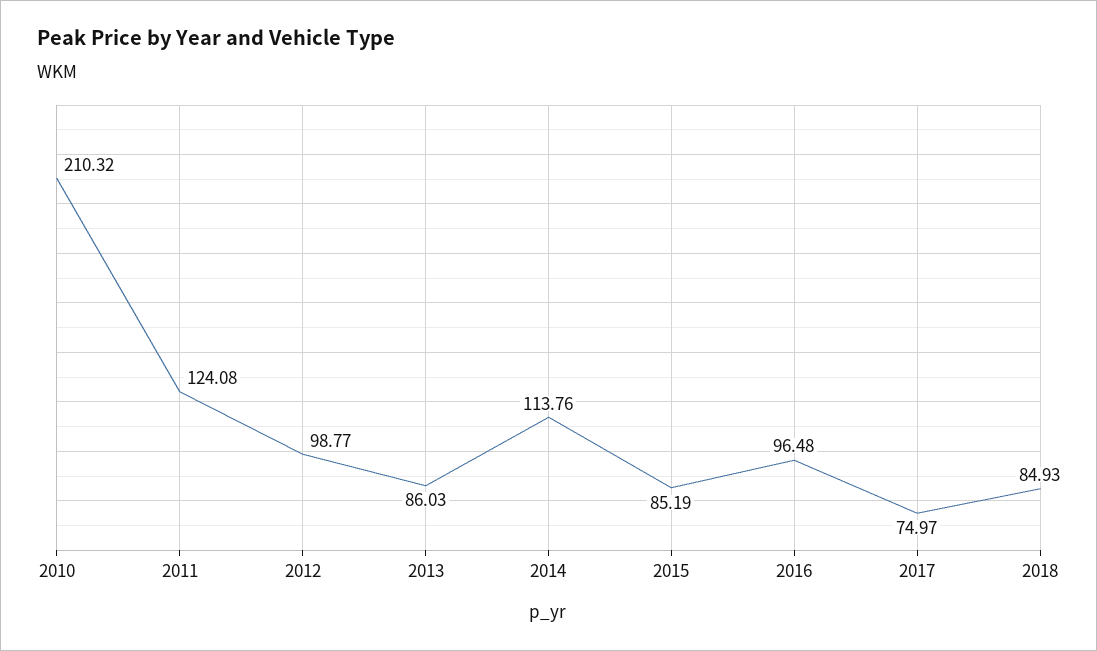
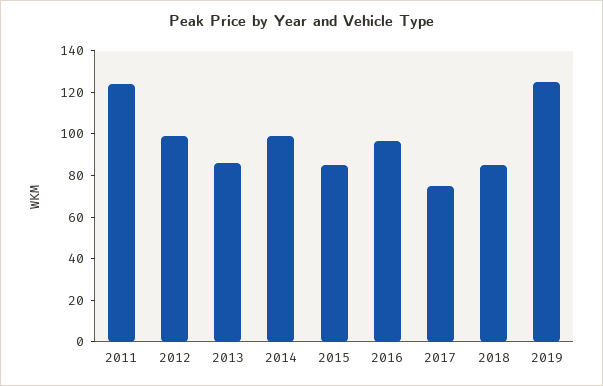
2010: 210.32 -> none
2014: 113.76 -> 100
2019: none -> 125

